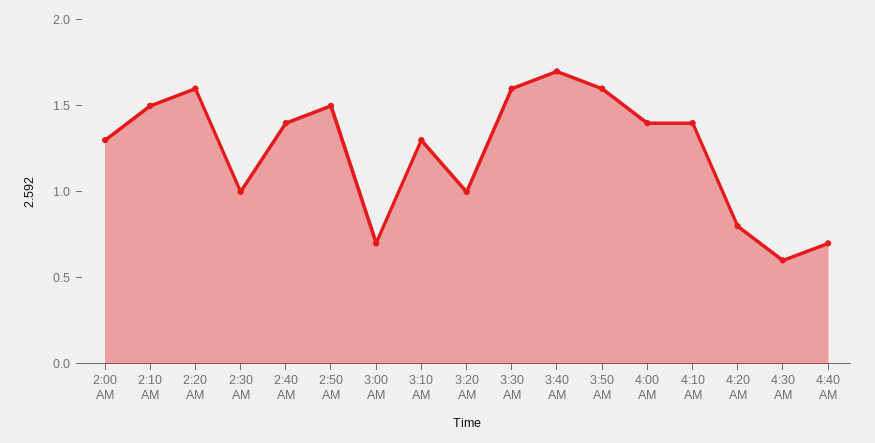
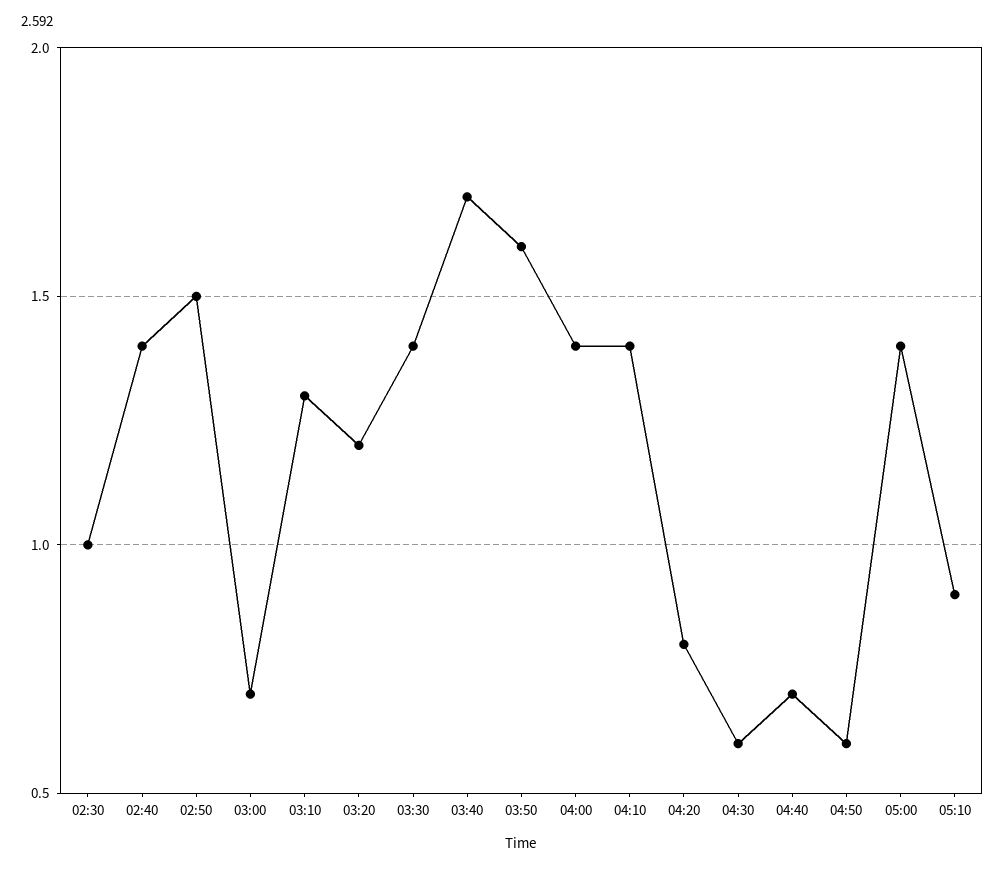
2:00 AM: 1.3 -> none
2:10 AM: 1.5 -> none
2:20 AM: 1.6 -> none
3:20 AM: 1 -> 1.2
3:30 AM: 1.6 -> 1.4
04:50: none -> 0.6
05:00: none -> 1.4
05:10: none -> 0.9

